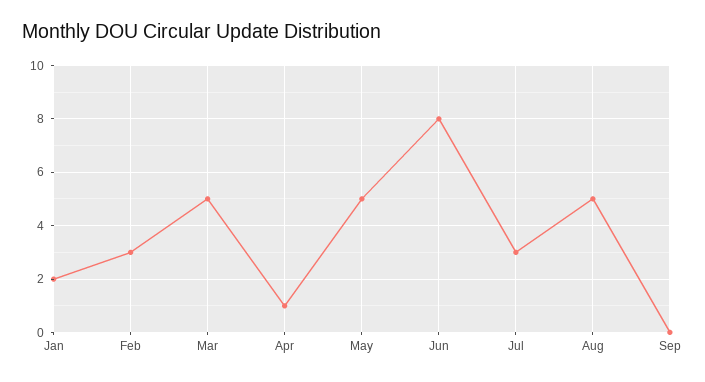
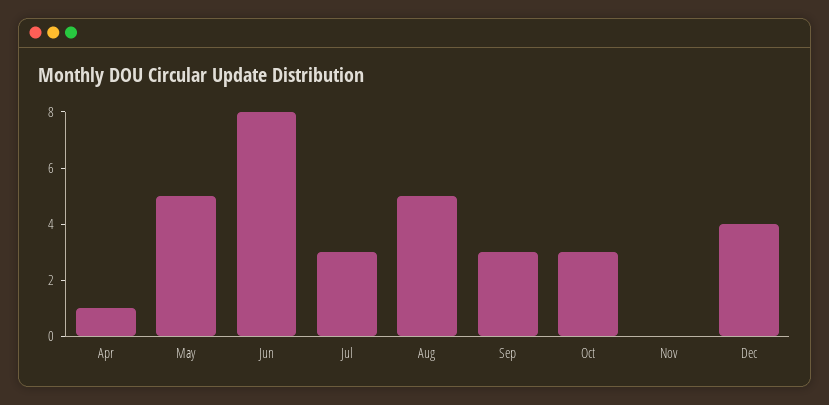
Jan: 2 -> none
Feb: 3 -> none
Mar: 5 -> none
Sep: 0 -> 3
Oct: none -> 3
Nov: none -> 0
Dec: none -> 4

